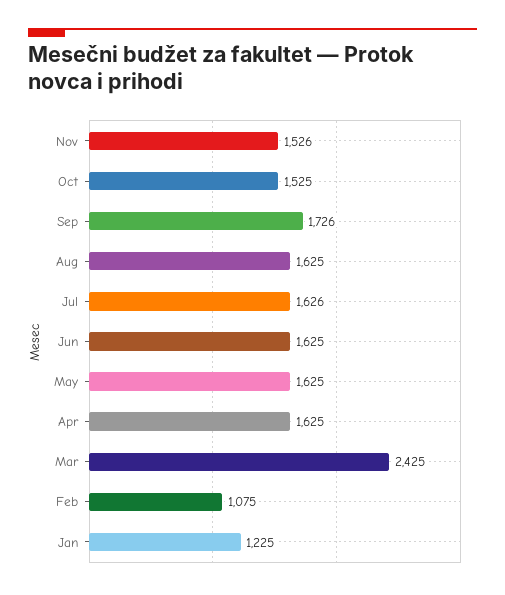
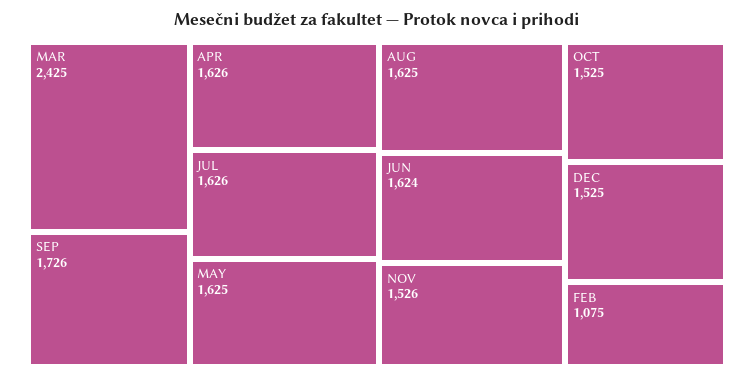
Jun: 1625 -> 1624
Apr: 1625 -> 1626
Jan: 1225 -> none
DEC: none -> 1525

